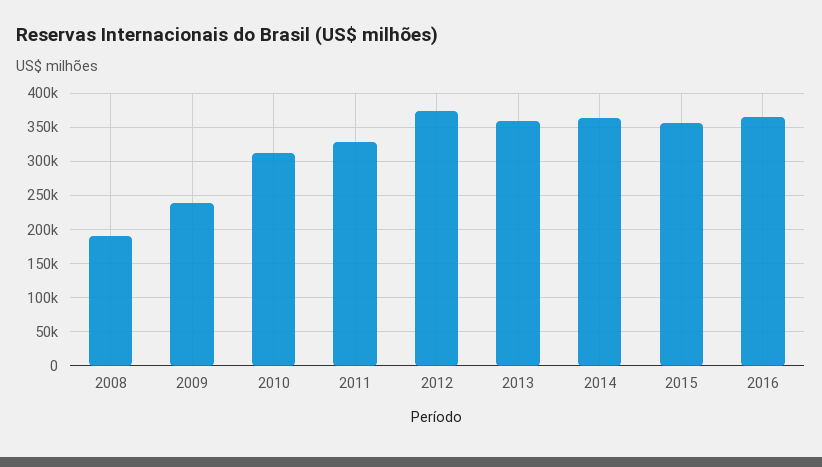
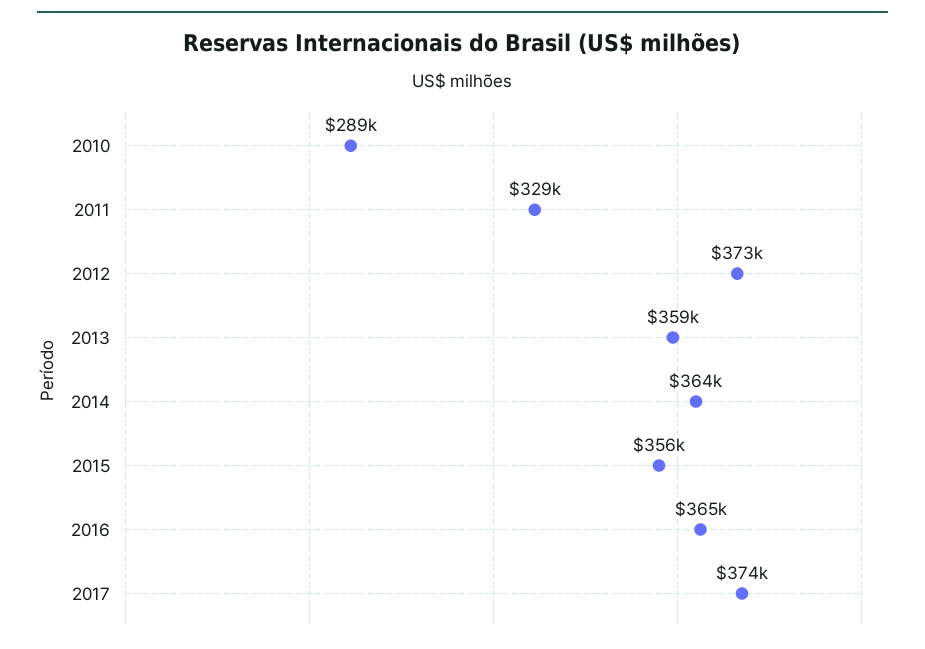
2008: 190000 -> none
2009: 240000 -> none
2010: 310000 -> 289000
2017: none -> 374000

